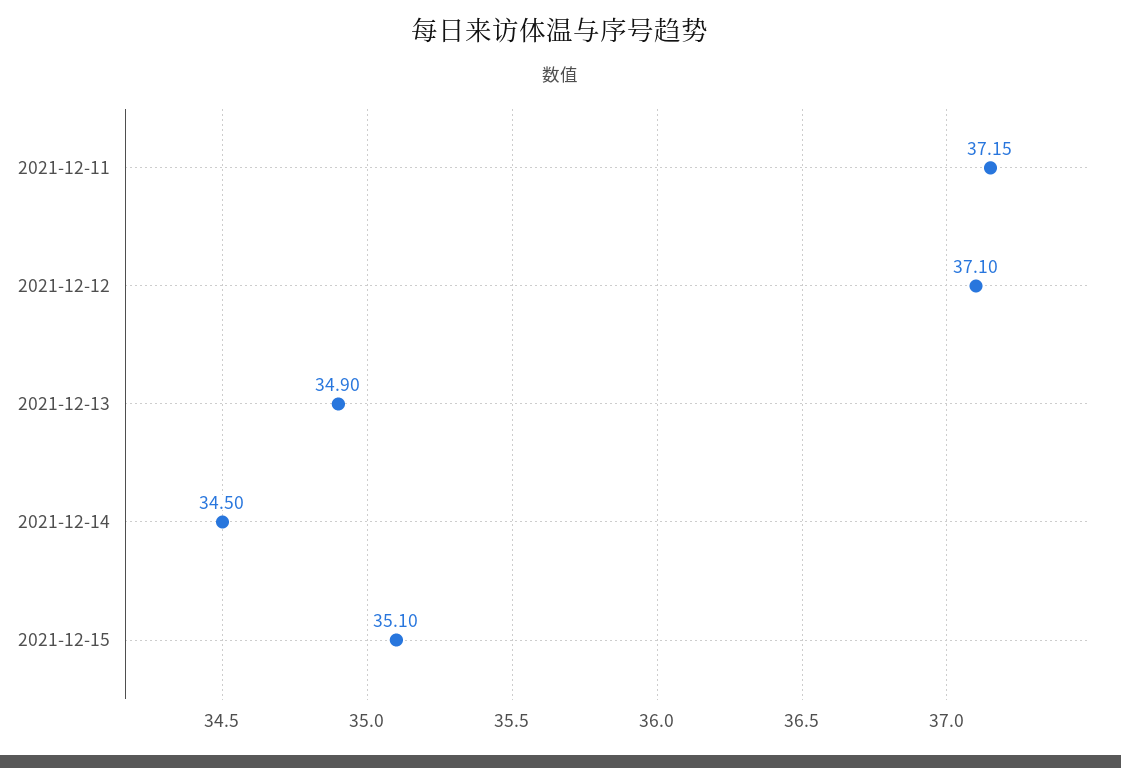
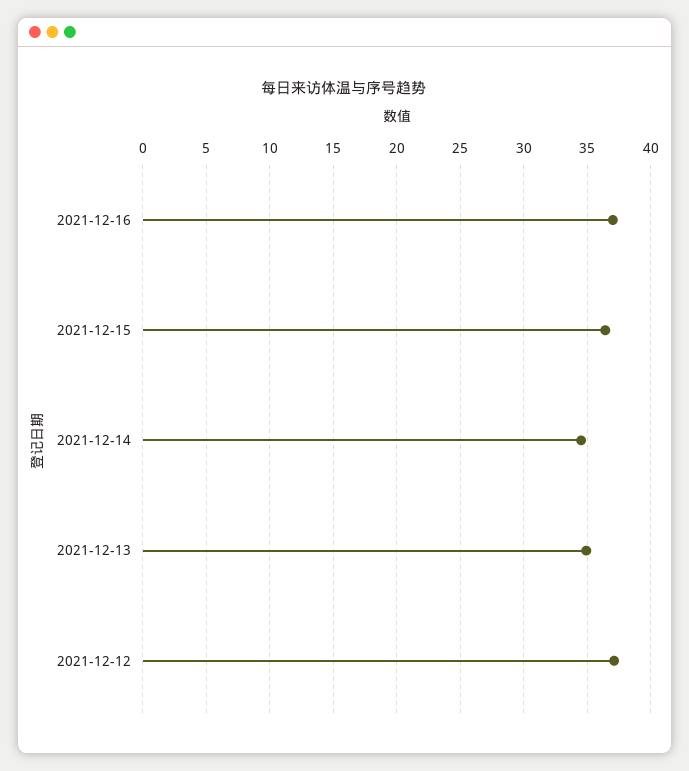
2021-12-11: 37.15 -> none
2021-12-15: 35.1 -> 36.5
2021-12-16: none -> 37

